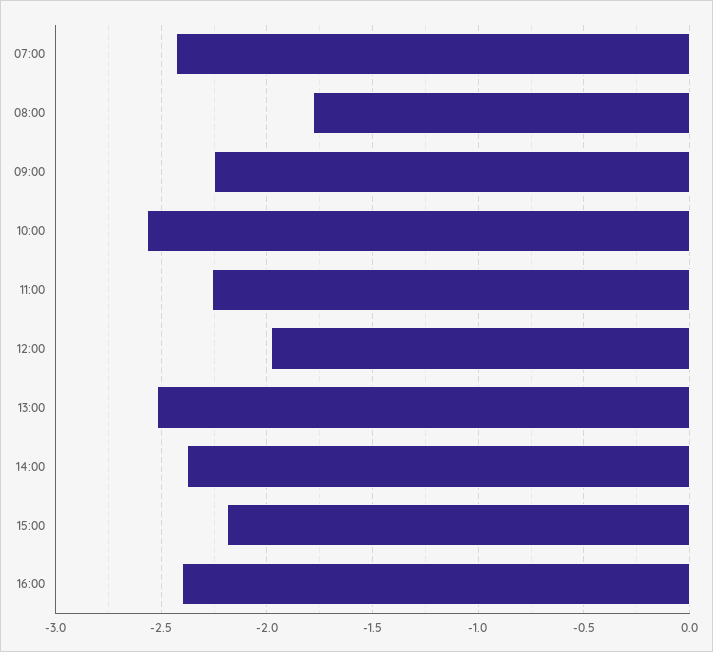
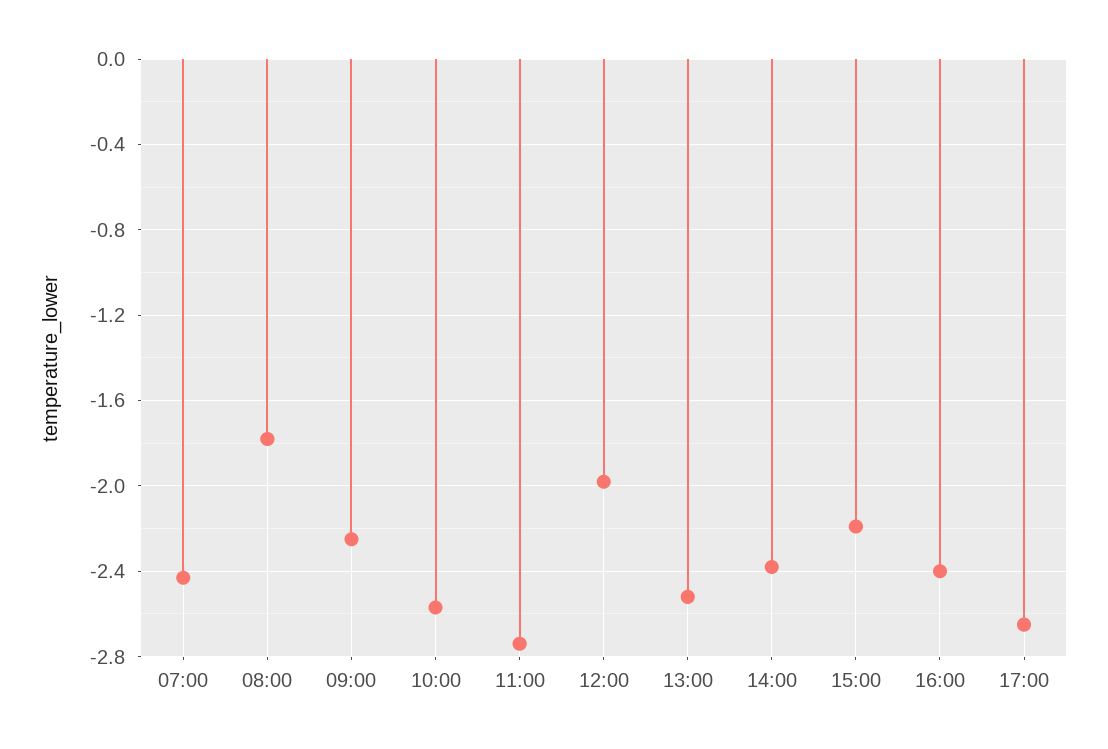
11:00: -2.25 -> -2.75
17:00: none -> -2.65

